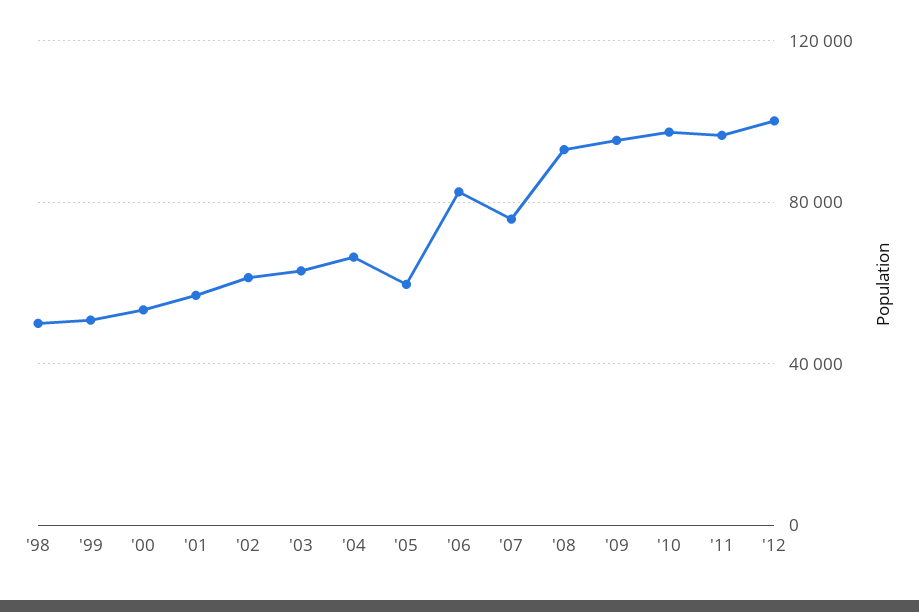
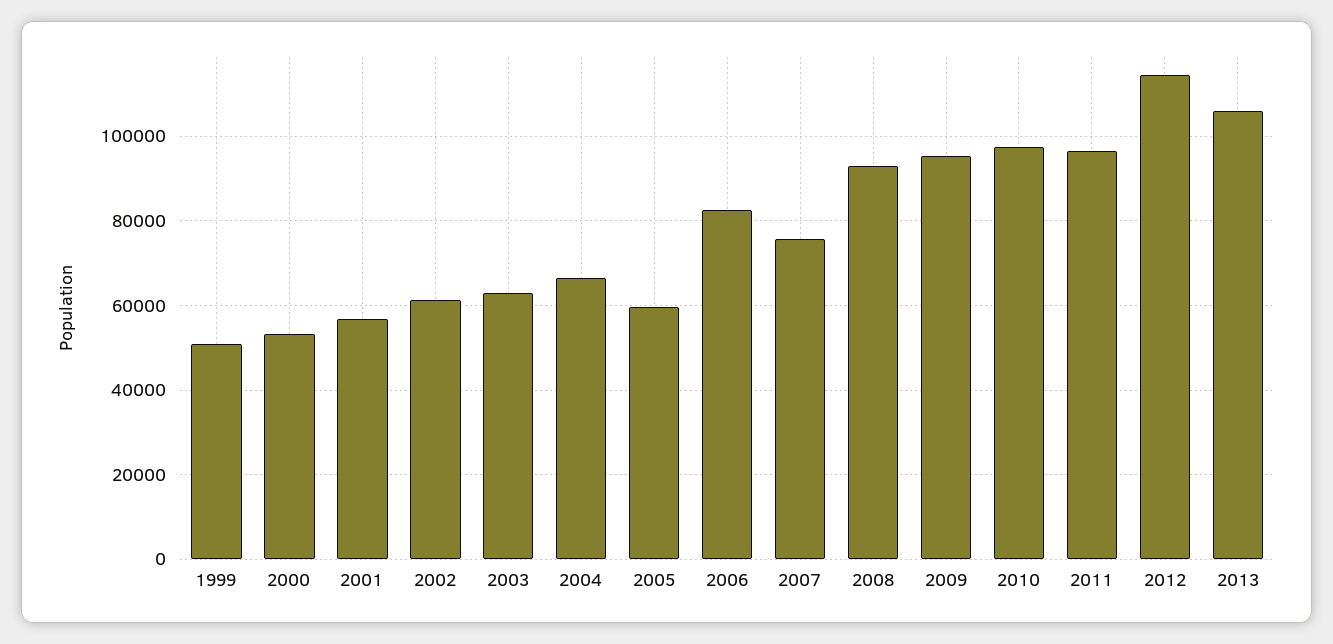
'98: 50000 -> none
'12: 100000 -> 114000
2013: none -> 106000

